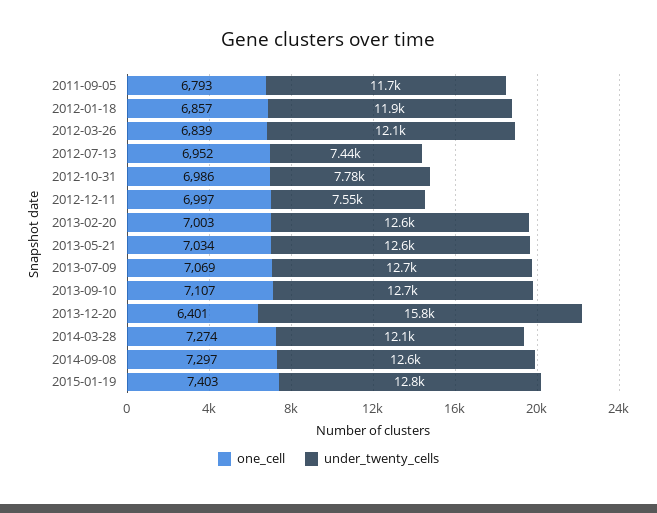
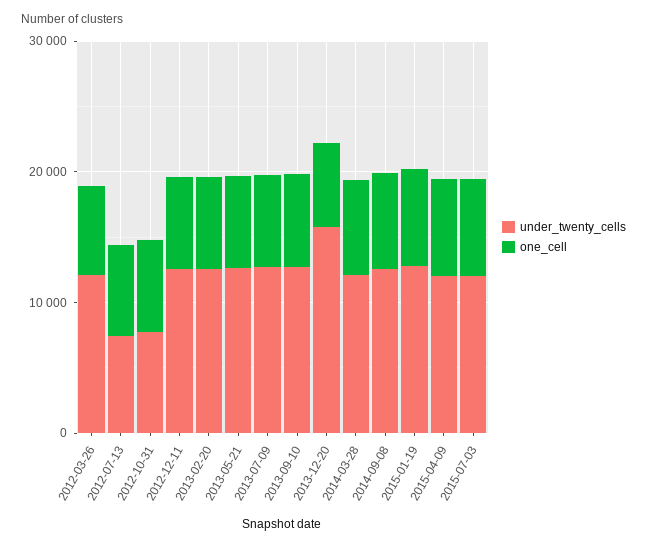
one_cell, 2011-09-05: 6793 -> none
under_twenty_cells, 2011-09-05: 11700 -> none
one_cell, 2012-01-18: 6857 -> none
under_twenty_cells, 2012-01-18: 11900 -> none
under_twenty_cells, 2012-12-11: 7550 -> 12000
under_twenty_cells, 2015-04-09: none -> 12000
one_cell, 2015-04-09: none -> 8000
under_twenty_cells, 2015-07-03: none -> 12000
one_cell, 2015-07-03: none -> 8000

